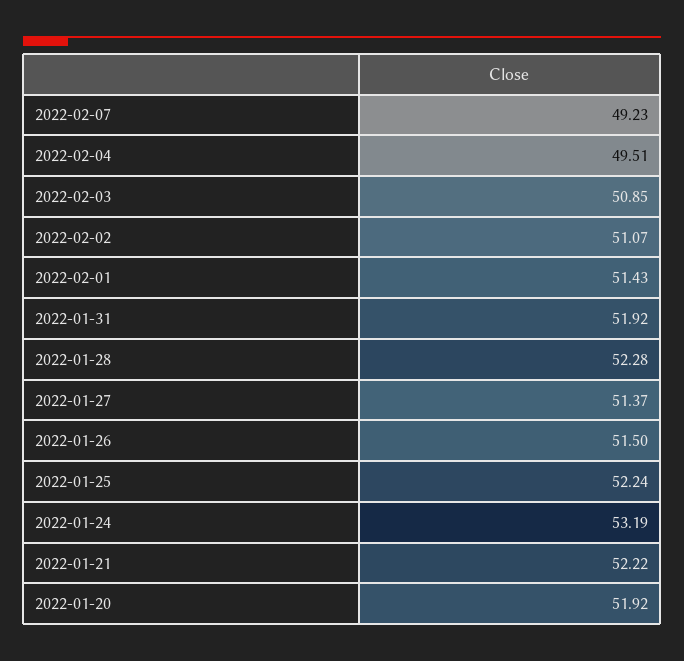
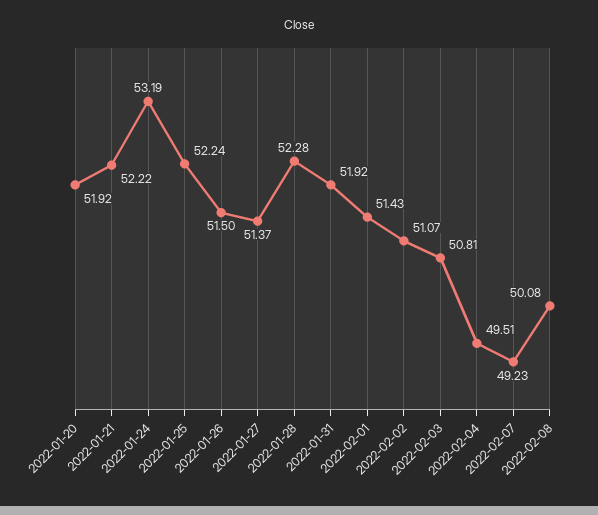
2022-02-03: 50.85 -> 50.81
2022-02-08: none -> 50.08

